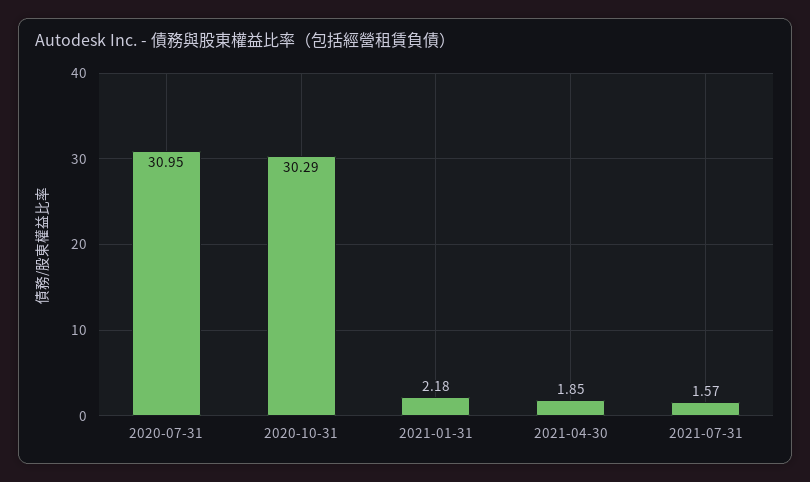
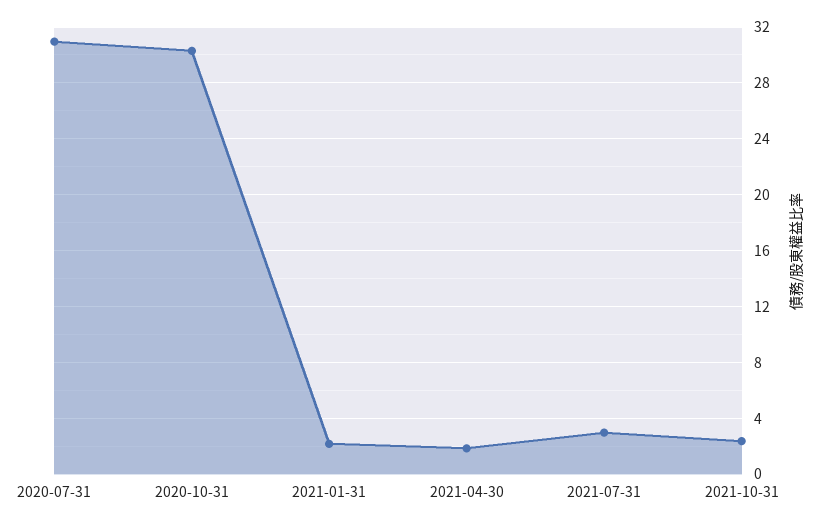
2021-07-31: 1.57 -> 3
2021-10-31: none -> 2.5

